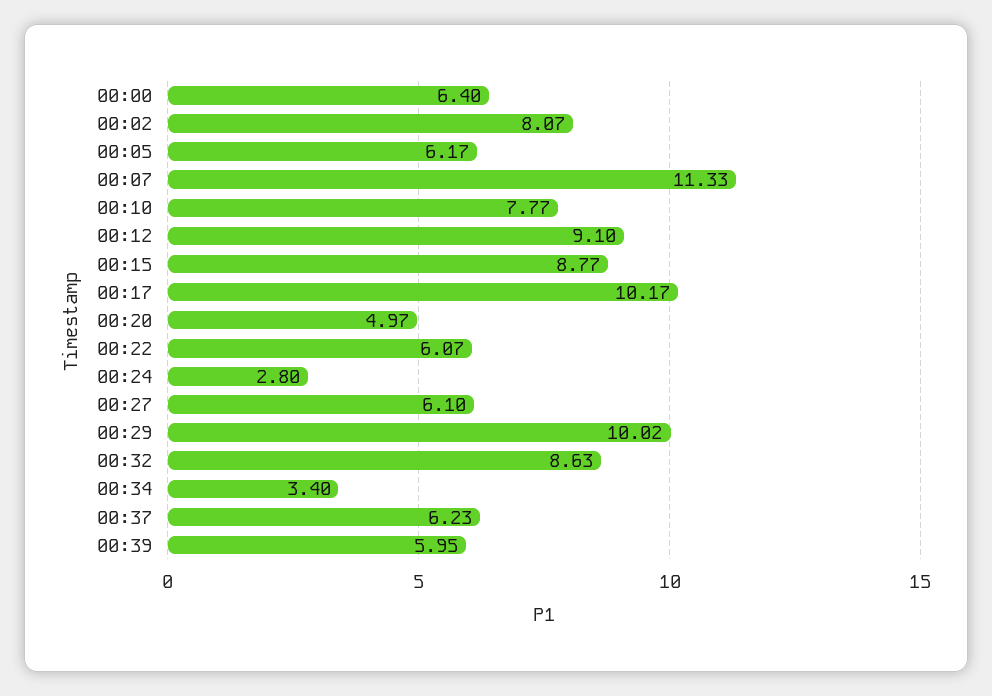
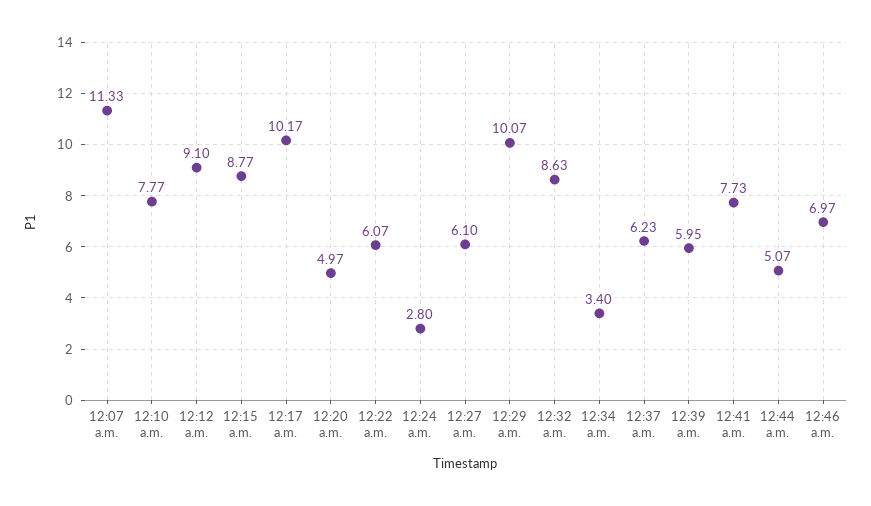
00:00: 6.4 -> none
00:02: 8.07 -> none
00:05: 6.17 -> none
00:29: 10.02 -> 10.07
12:41 a.m.: none -> 7.73
12:44 a.m.: none -> 5.07
12:46 a.m.: none -> 6.97

